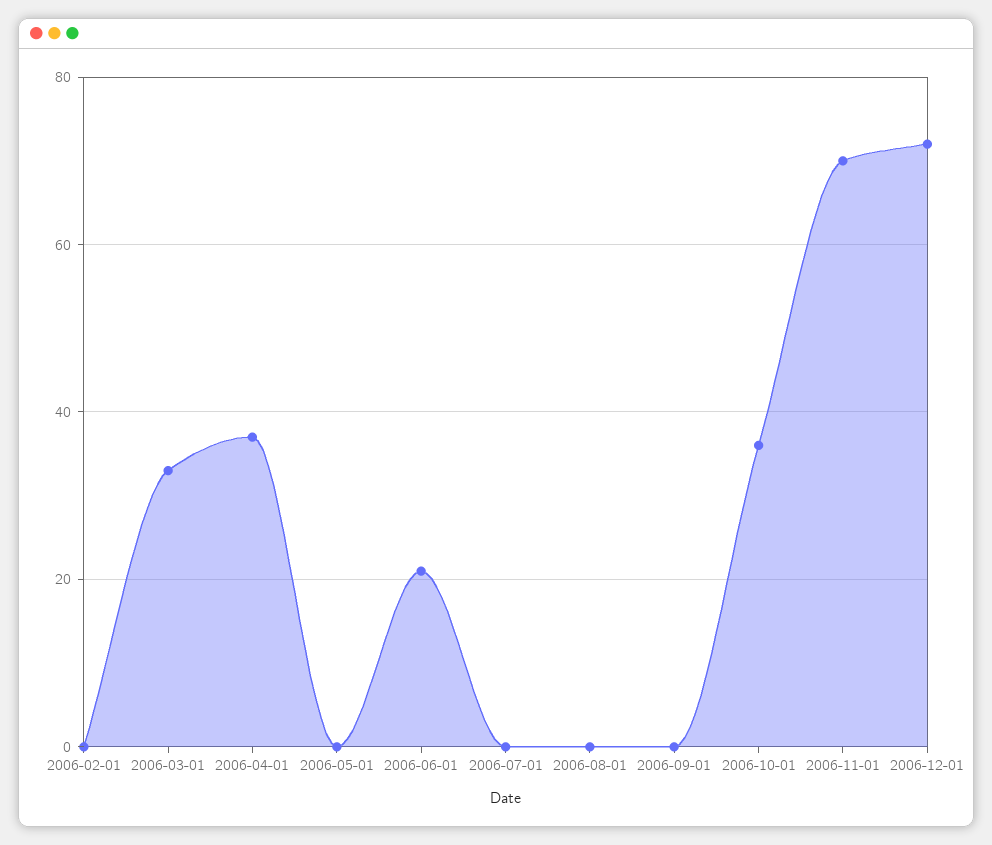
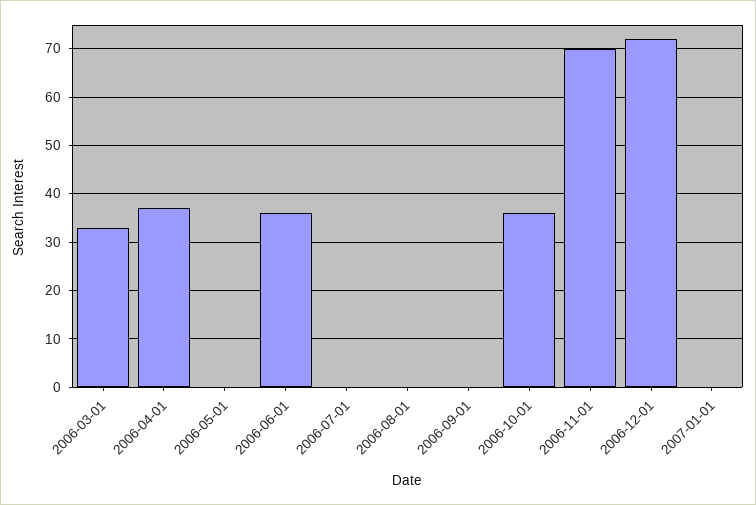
2006-02-01: 0 -> none
2006-06-01: 20 -> 35
2007-01-01: none -> 0

